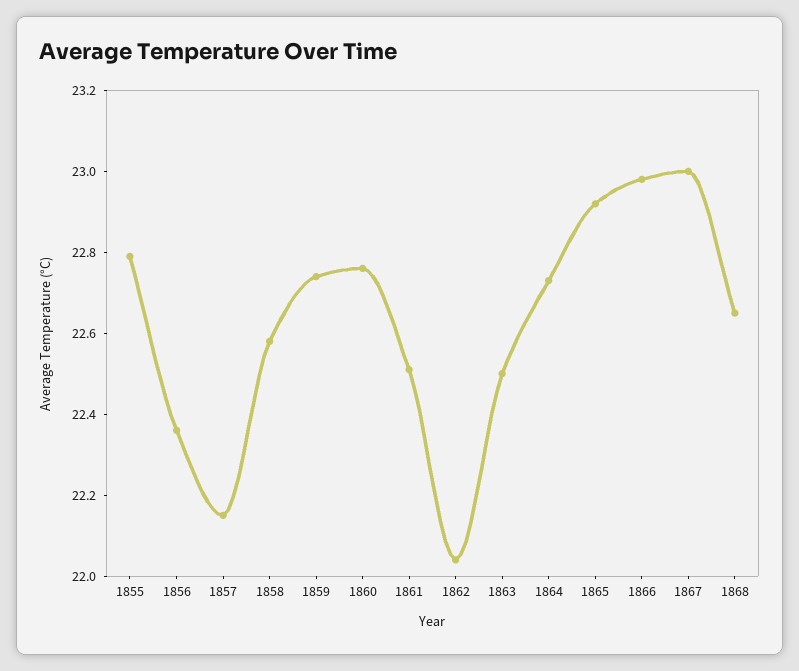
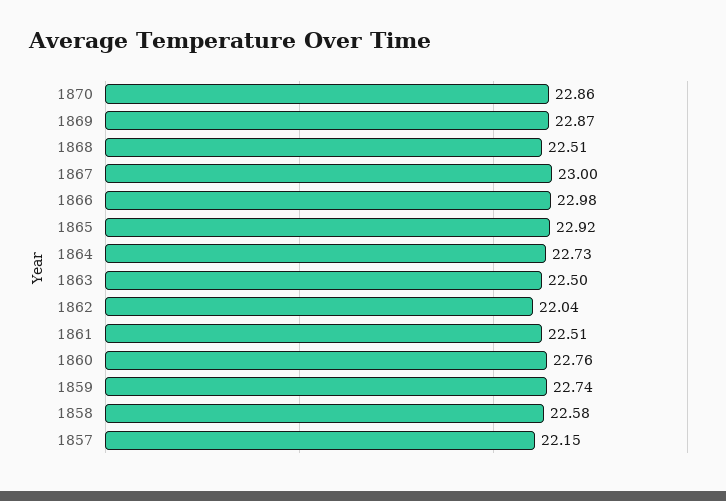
1855: 22.8 -> none
1856: 22.35 -> none
1868: 22.65 -> 22.51
1870: none -> 22.86
1869: none -> 22.87

